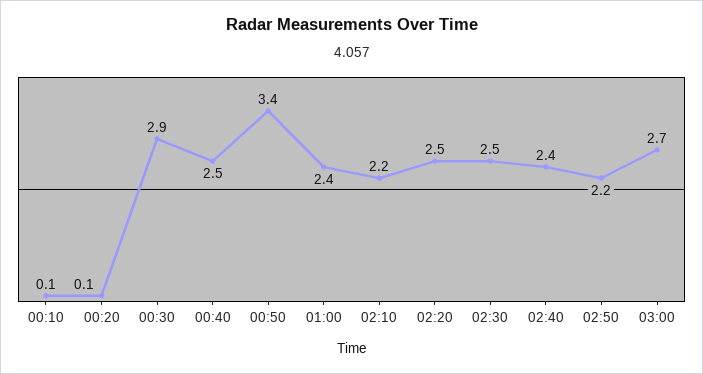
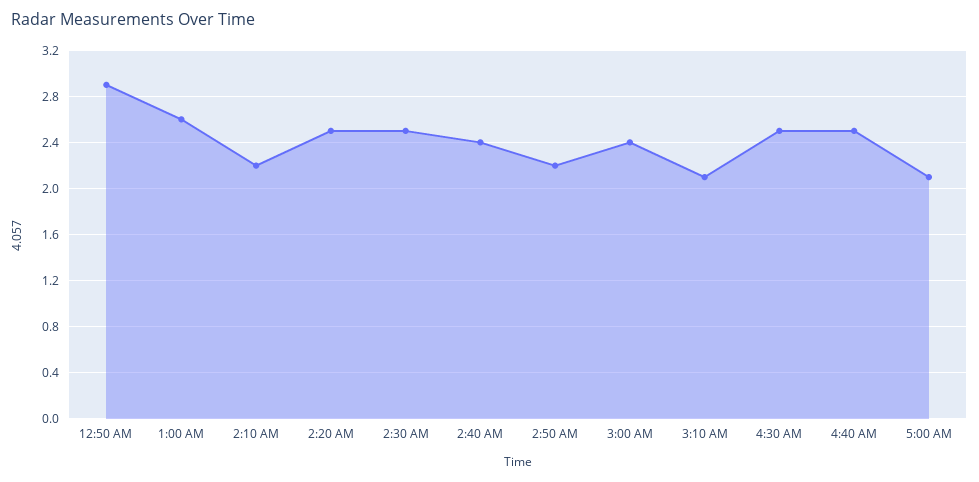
00:10: 0.1 -> none
00:20: 0.1 -> none
00:30: 2.9 -> none
00:40: 2.5 -> none
00:50: 3.4 -> 2.9
01:00: 2.4 -> 2.6
03:00: 2.7 -> 2.4
3:10 AM: none -> 2.1
4:30 AM: none -> 2.5
4:40 AM: none -> 2.5
5:00 AM: none -> 2.1

